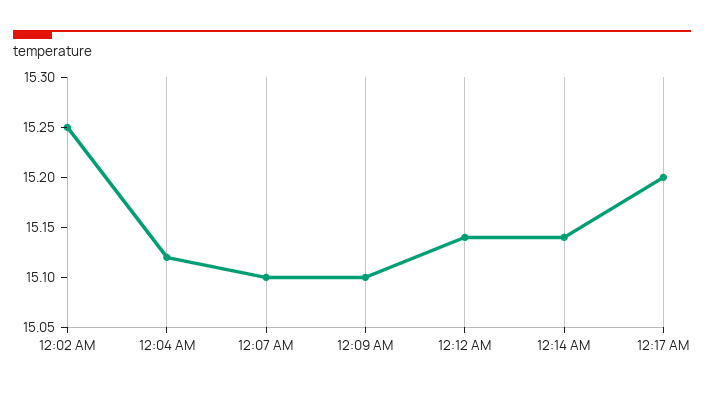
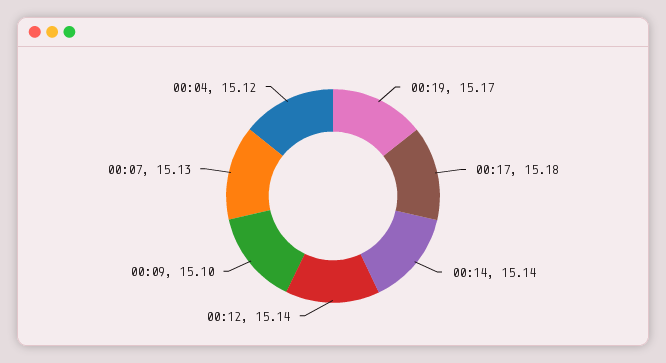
12:02 AM: 15.25 -> none
12:07 AM: 15.1 -> 15.13
12:17 AM: 15.2 -> 15.18
00:19: none -> 15.17

